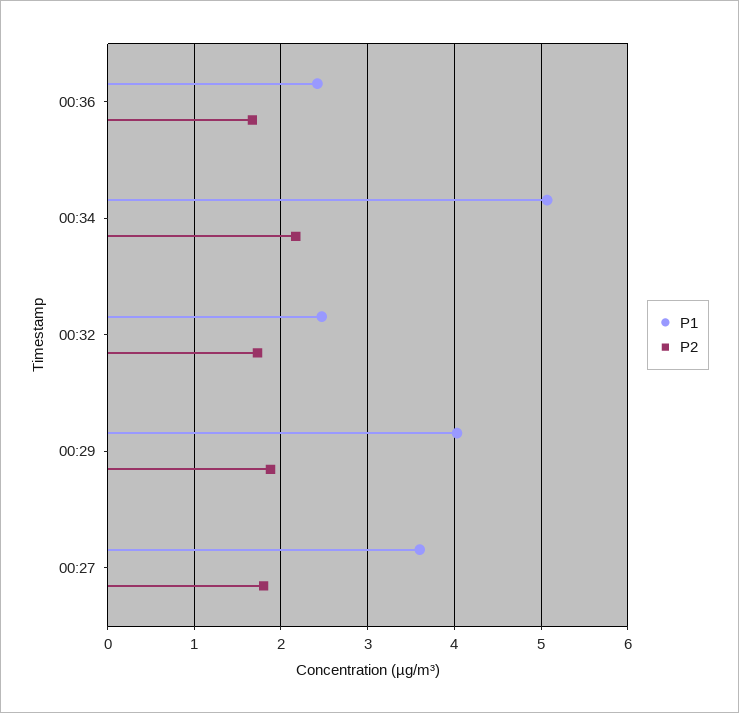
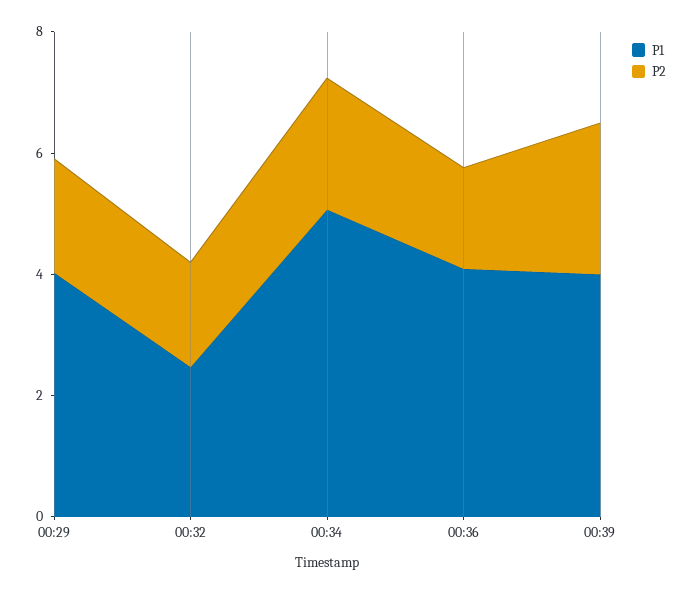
P1, 00:36: 2.4 -> 4
P1, 00:27: 3.6 -> none
P2, 00:27: 1.8 -> none
P1, 00:39: none -> 4
P2, 00:39: none -> 2.5

